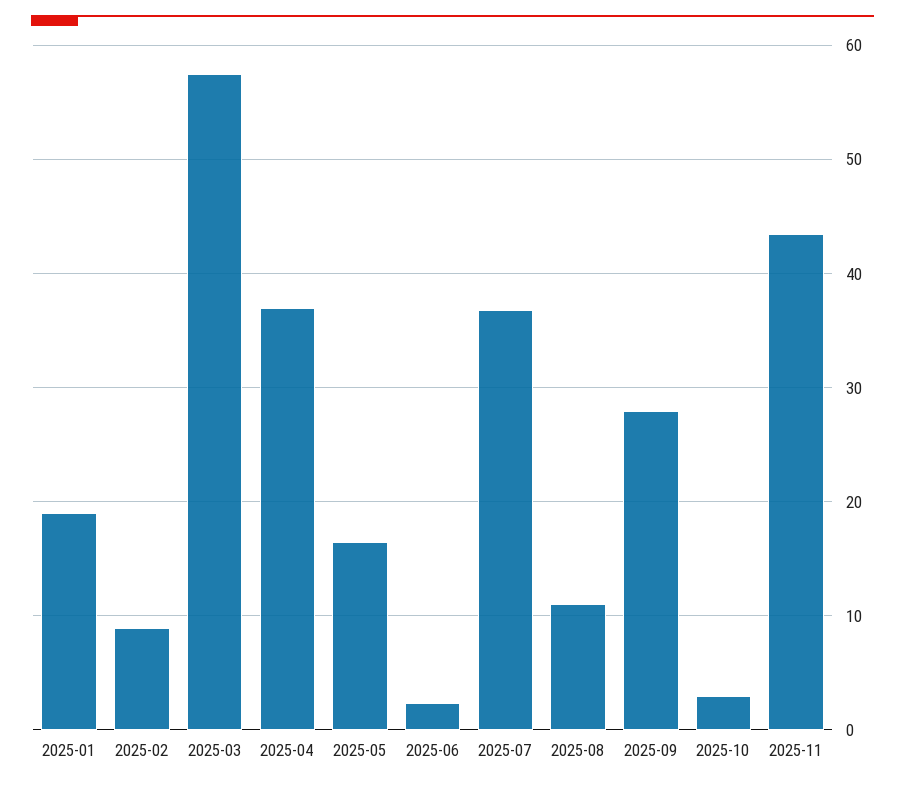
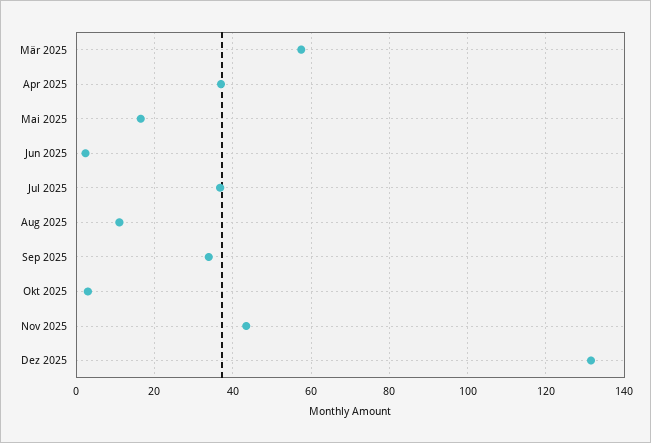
2025-01: 19 -> none
2025-02: 9 -> none
2025-09: 28 -> 34
Dez 2025: none -> 132

